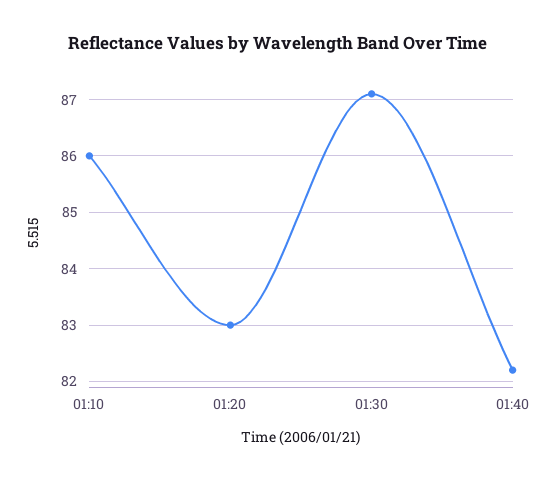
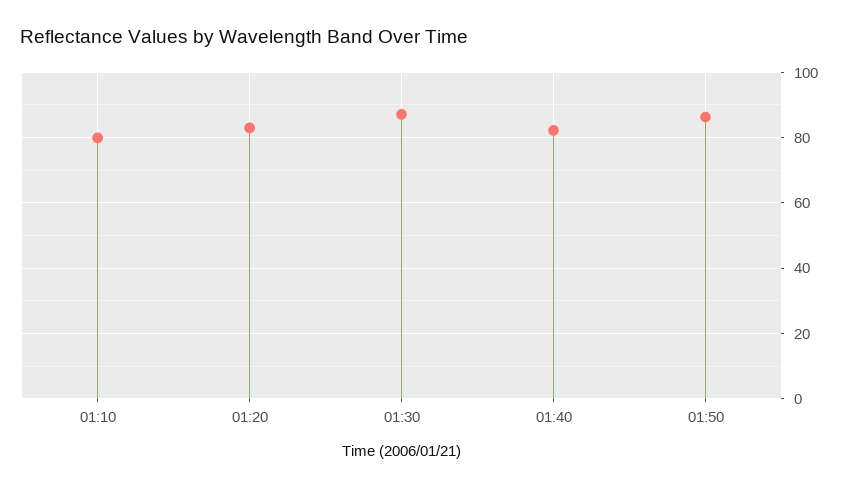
01:10: 86 -> 80
01:50: none -> 86

